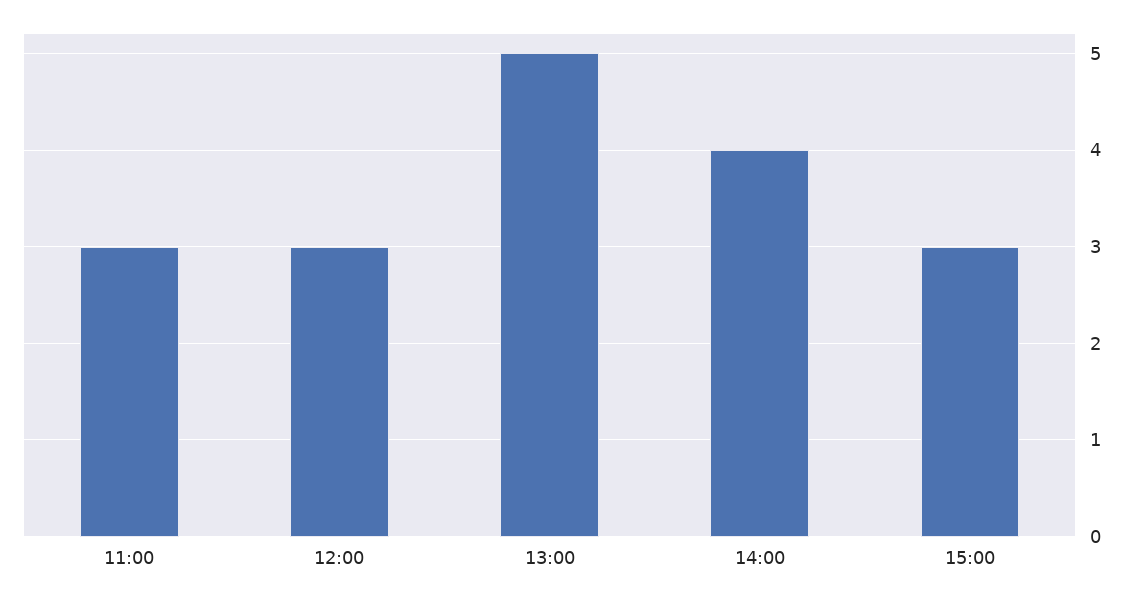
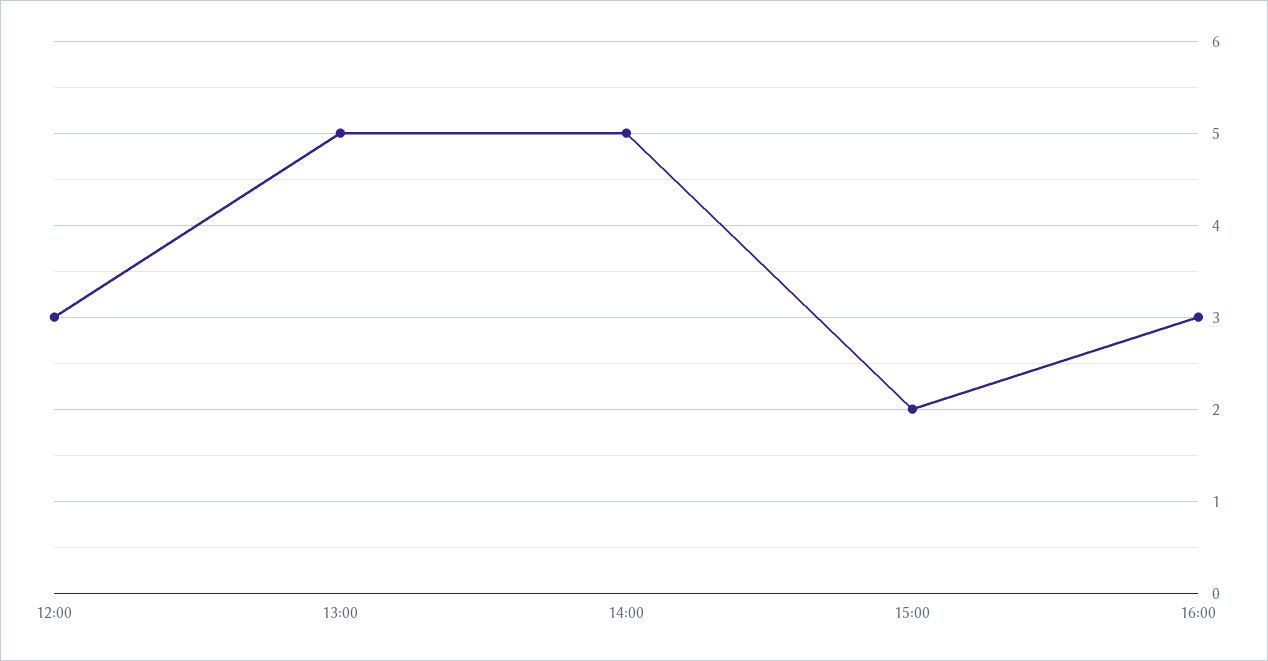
11:00: 3 -> none
14:00: 4 -> 5
15:00: 3 -> 2
16:00: none -> 3

